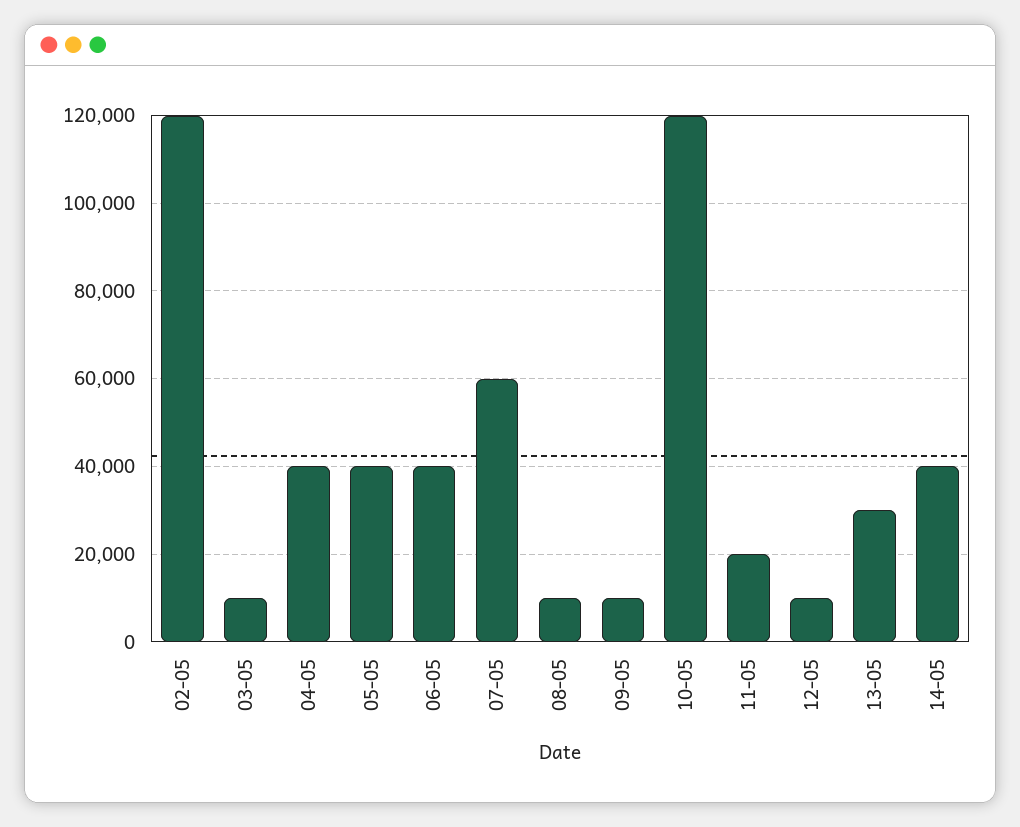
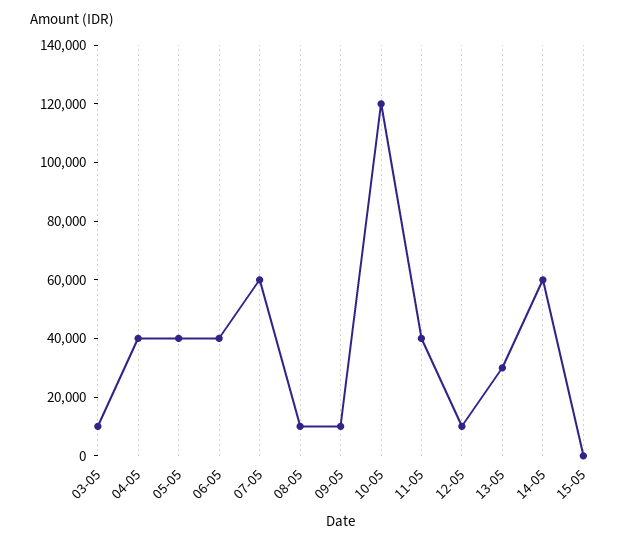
02-05: 120000 -> none
11-05: 20000 -> 40000
14-05: 40000 -> 60000
15-05: none -> 0

